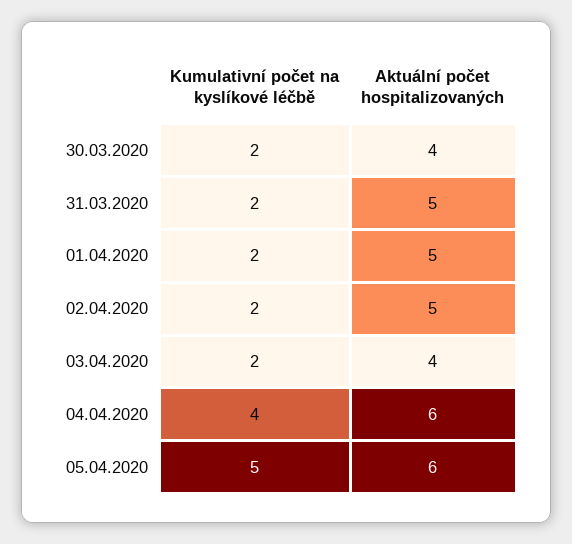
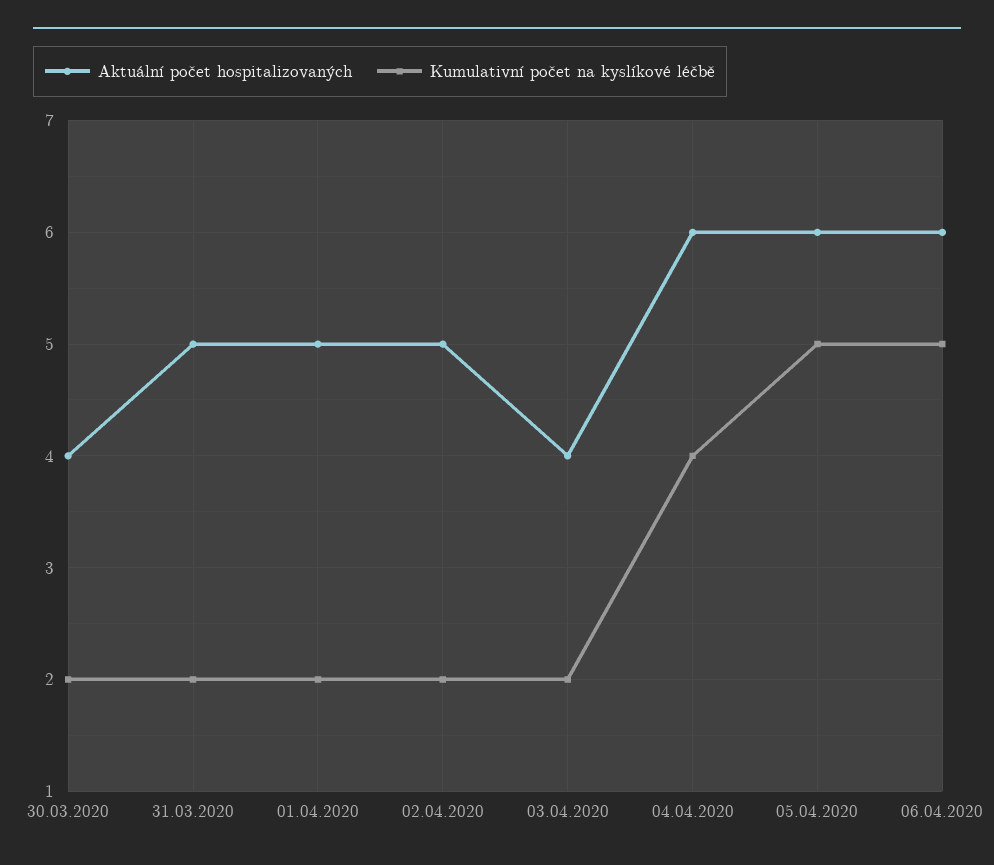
Aktuální počet hospitalizovaných, 06.04.2020: none -> 6
Kumulativní počet na kyslíkové léčbě, 06.04.2020: none -> 5

